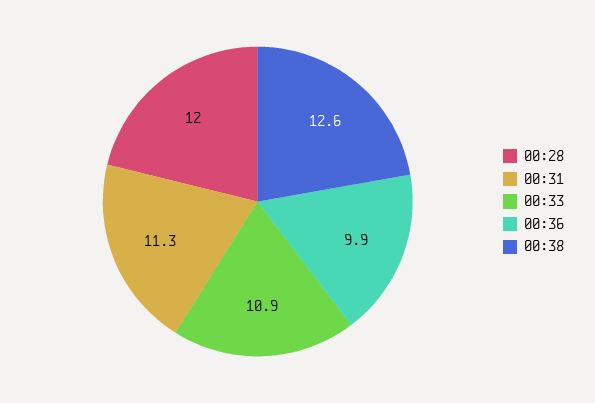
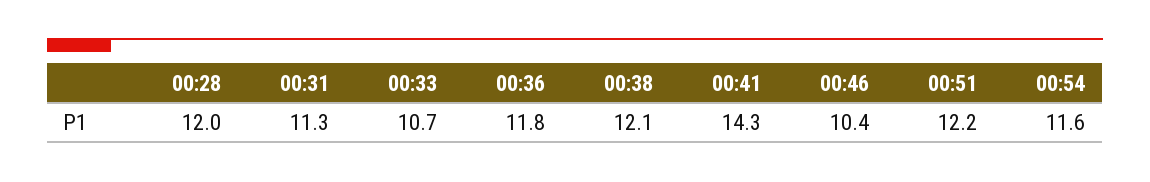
00:33: 10.9 -> 10.7
00:36: 9.9 -> 11.8
00:38: 12.6 -> 12.1
00:41: none -> 14.3
00:46: none -> 10.4
00:51: none -> 12.2
00:54: none -> 11.6

